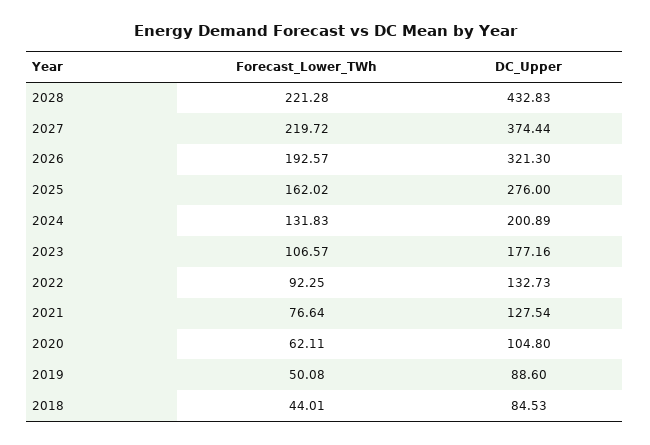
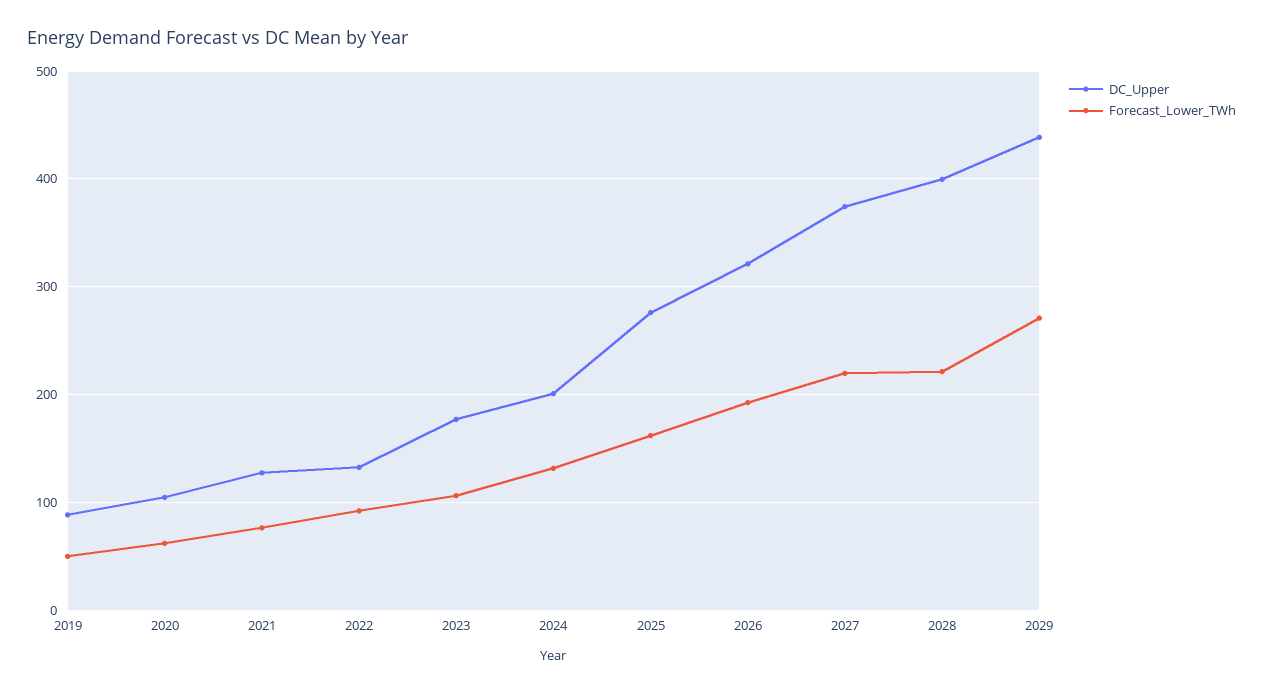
DC_Upper, 2028: 432.83 -> 400
Forecast_Lower_TWh, 2018: 44.01 -> none
DC_Upper, 2018: 84.53 -> none
DC_Upper, 2029: none -> 440
Forecast_Lower_TWh, 2029: none -> 270

